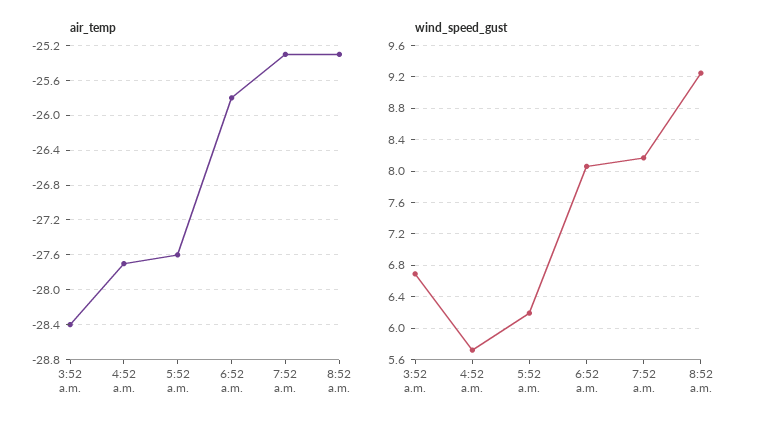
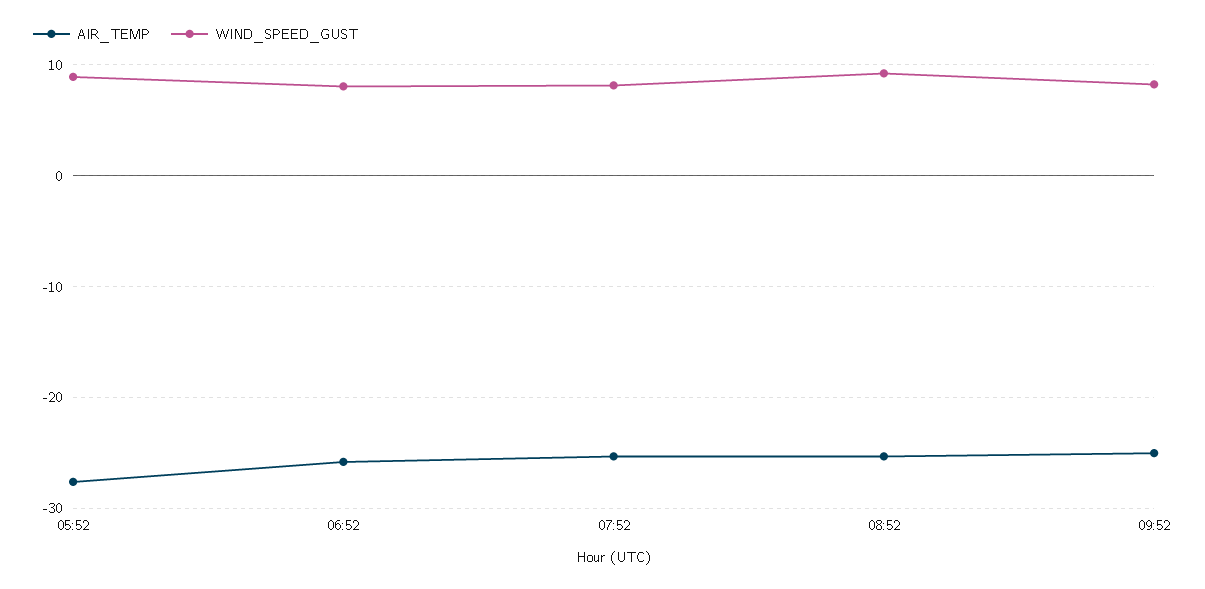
air_temp, 3:52 a.m.: -28.4 -> none
air_temp, 4:52 a.m.: -27.7 -> none
wind_speed_gust, 3:52 a.m.: 6.7 -> none
wind_speed_gust, 4:52 a.m.: 5.7 -> none
wind_speed_gust, 5:52 a.m.: 6.2 -> 9
air_temp, 09:52: none -> -25
wind_speed_gust, 09:52: none -> 8

